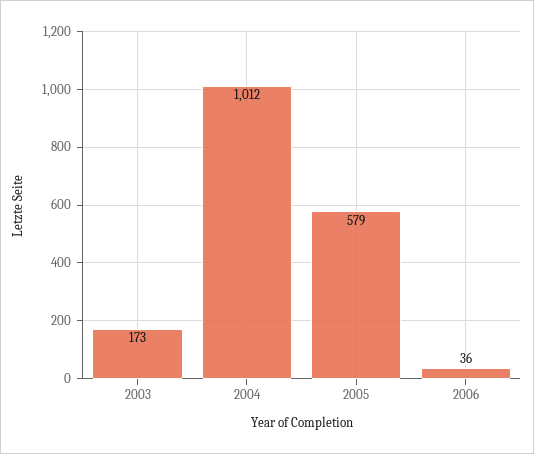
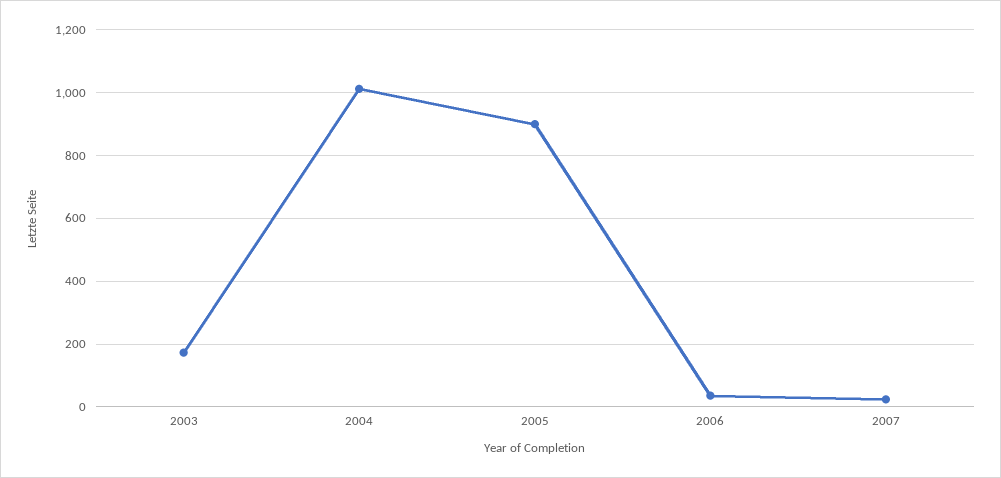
2005: 579 -> 900
2007: none -> 20

